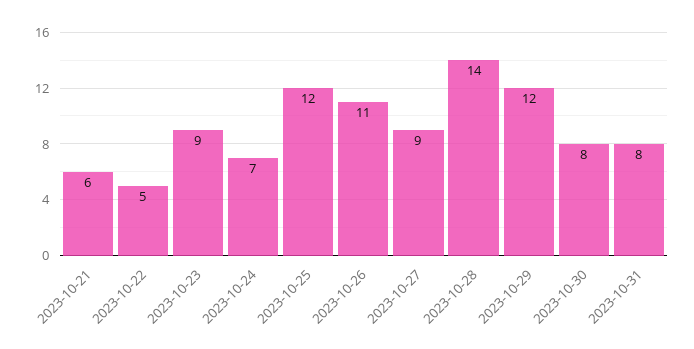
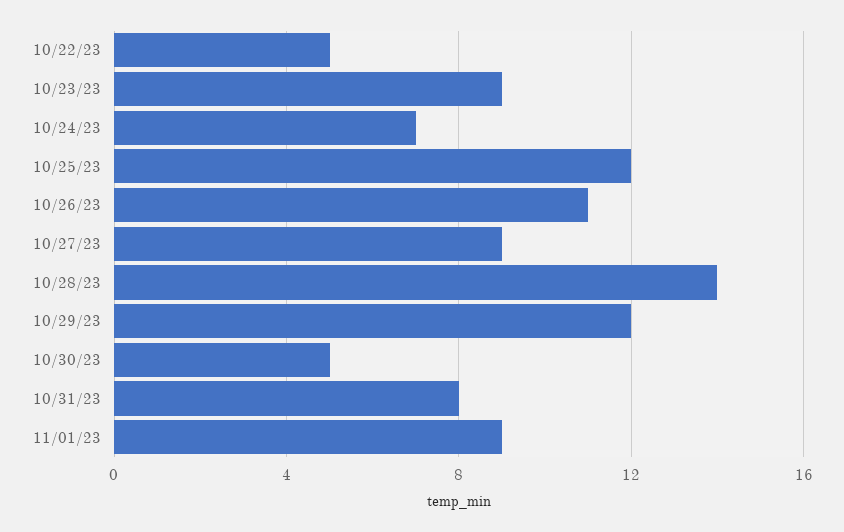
2023-10-21: 6 -> none
2023-10-30: 8 -> 5
11/01/23: none -> 9

